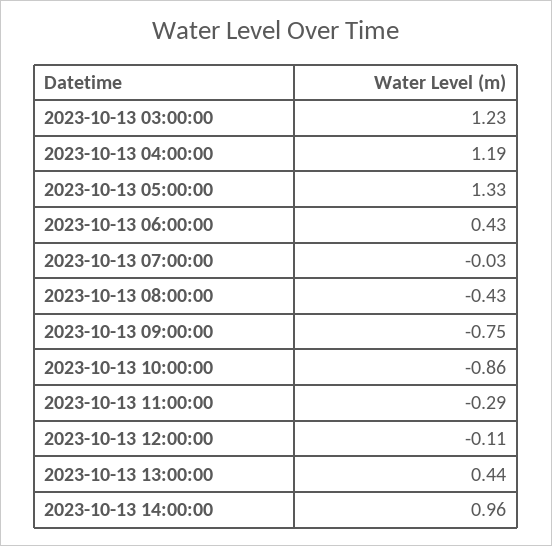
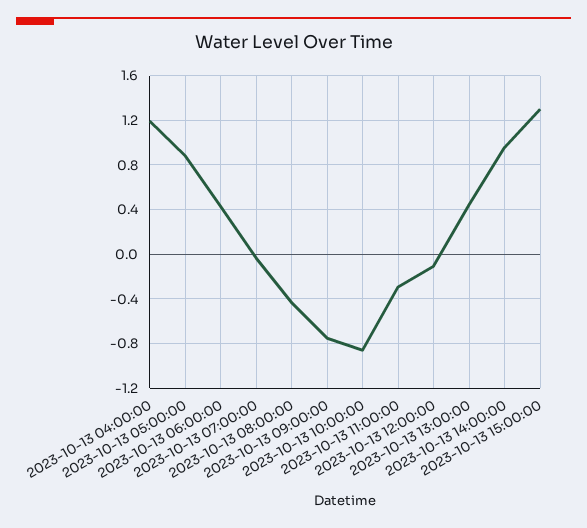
2023-10-13 03:00:00: 1.23 -> none
2023-10-13 05:00:00: 1.33 -> 0.9
2023-10-13 15:00:00: none -> 1.3

